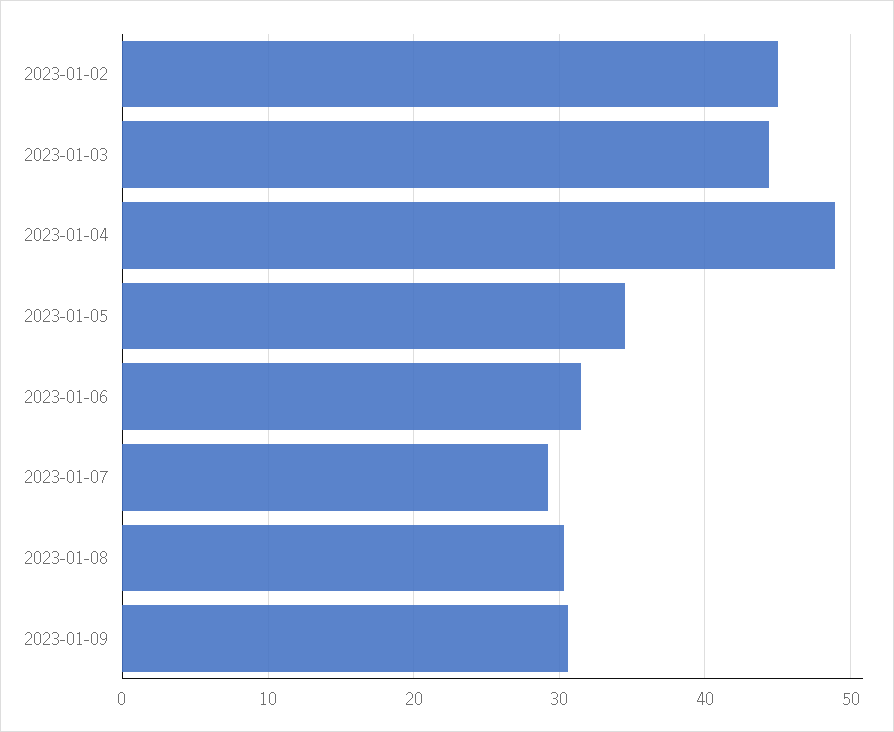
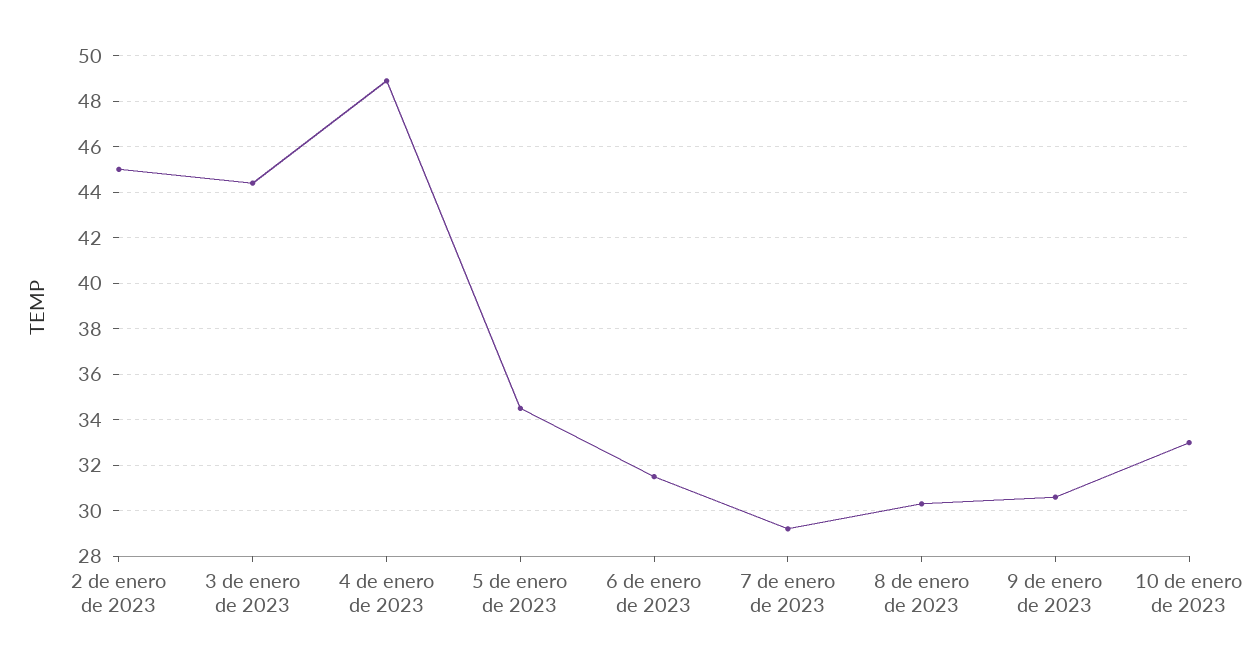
10 de enero de 2023: none -> 33

